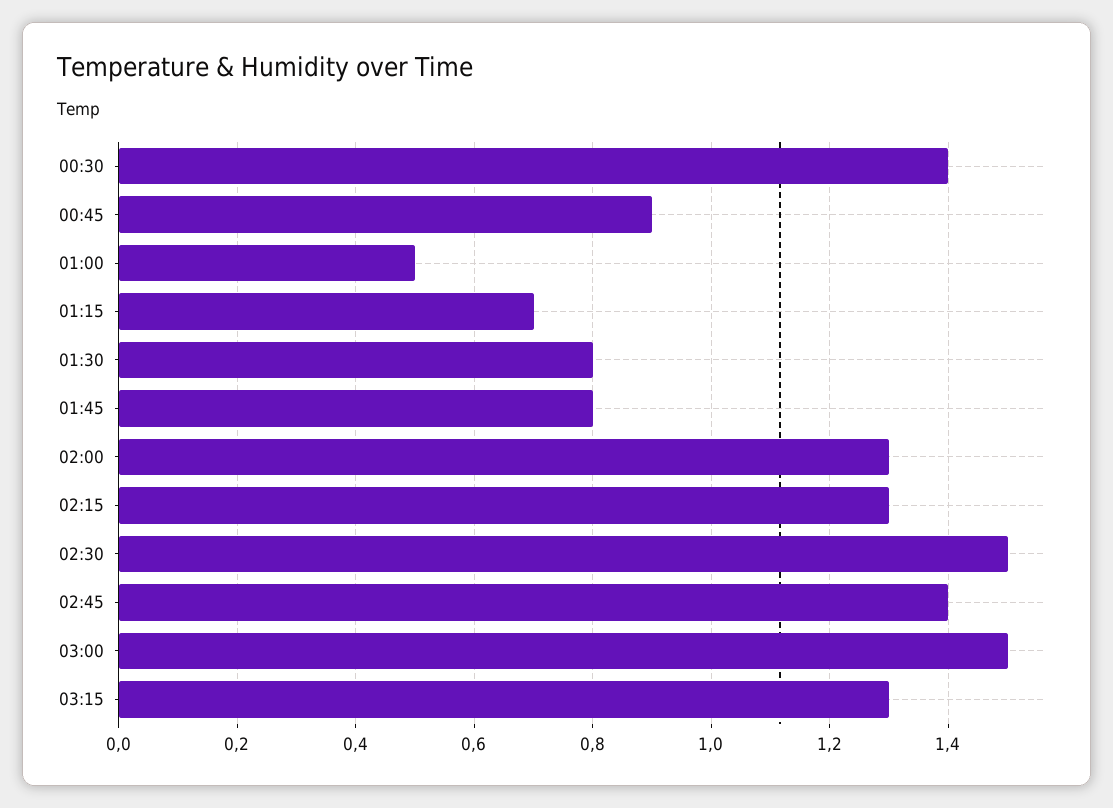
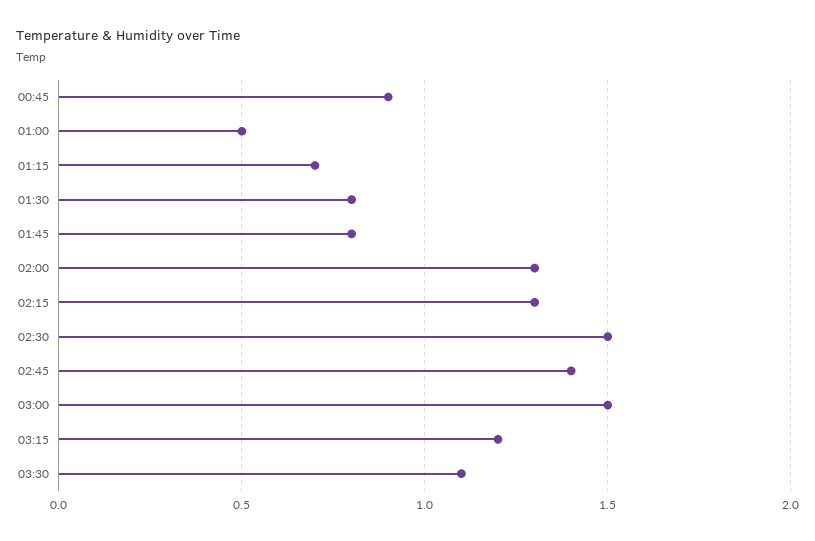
00:30: 1.4 -> none
03:15: 1.3 -> 1.2
03:30: none -> 1.1

